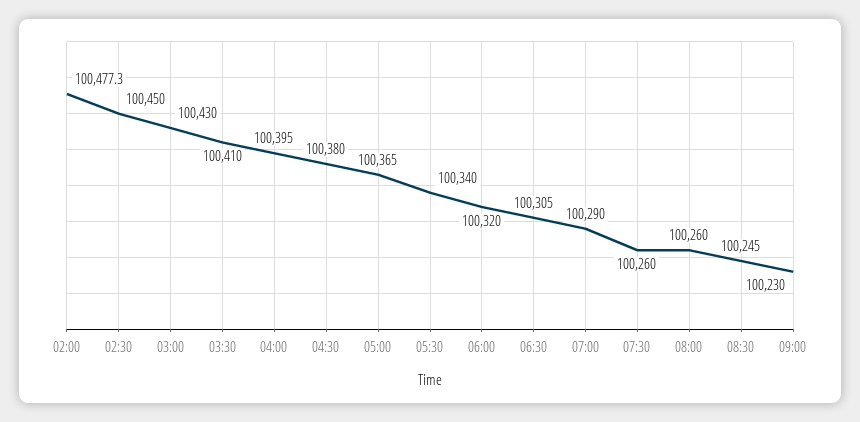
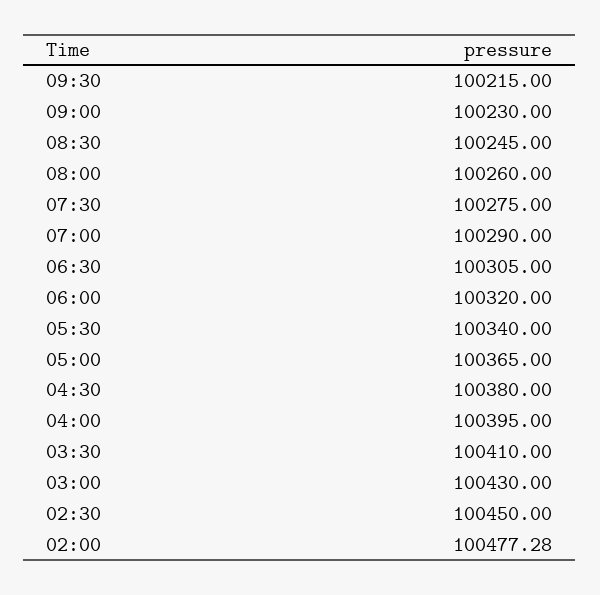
07:30: 100260 -> 100275
09:30: none -> 100215

